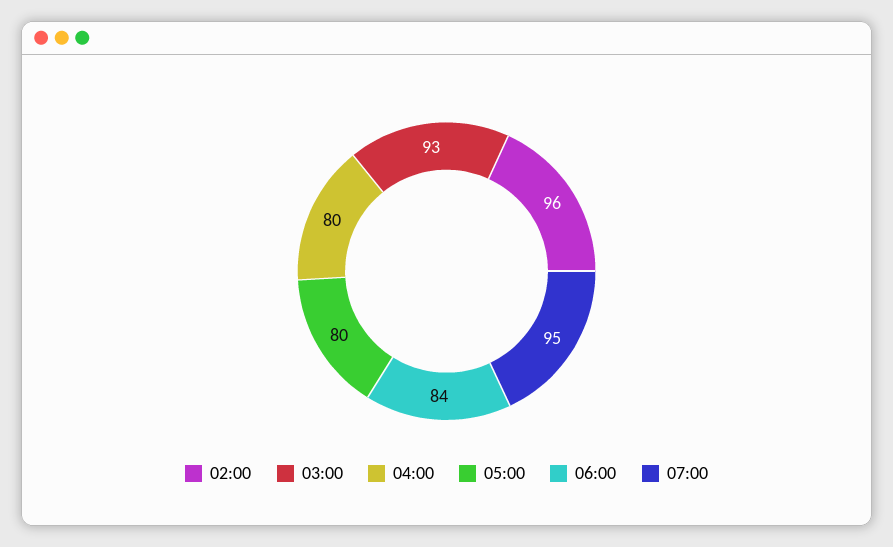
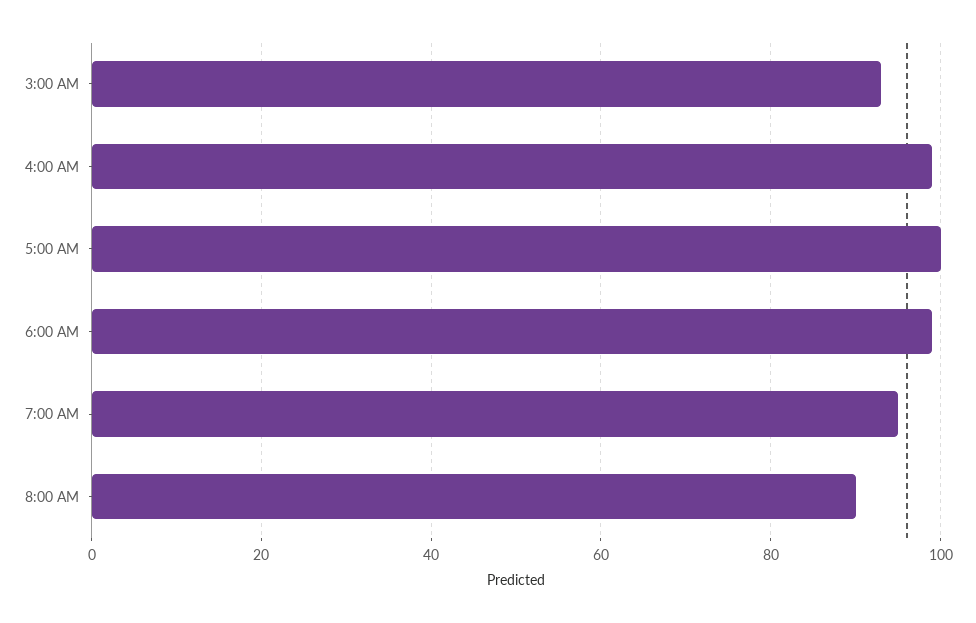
02:00: 96 -> none
04:00: 80 -> 100
05:00: 80 -> 100
06:00: 84 -> 100
8:00 AM: none -> 90

